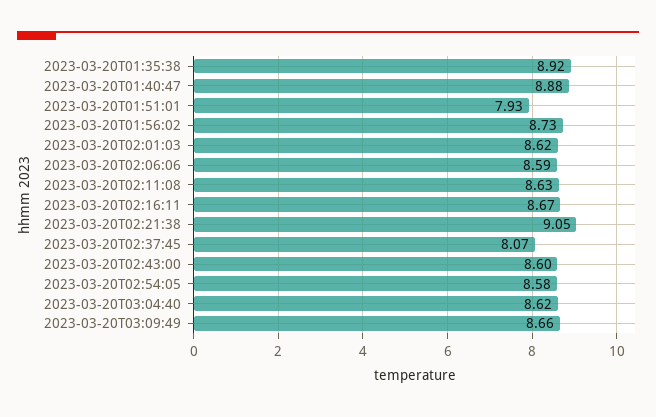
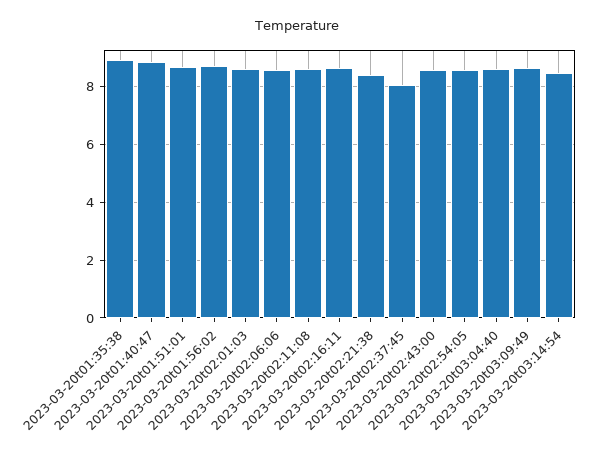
2023-03-20T01:51:01: 7.93 -> 8.75
2023-03-20T02:21:38: 9.05 -> 8.5
2023-03-20t03:14:54: none -> 8.5

